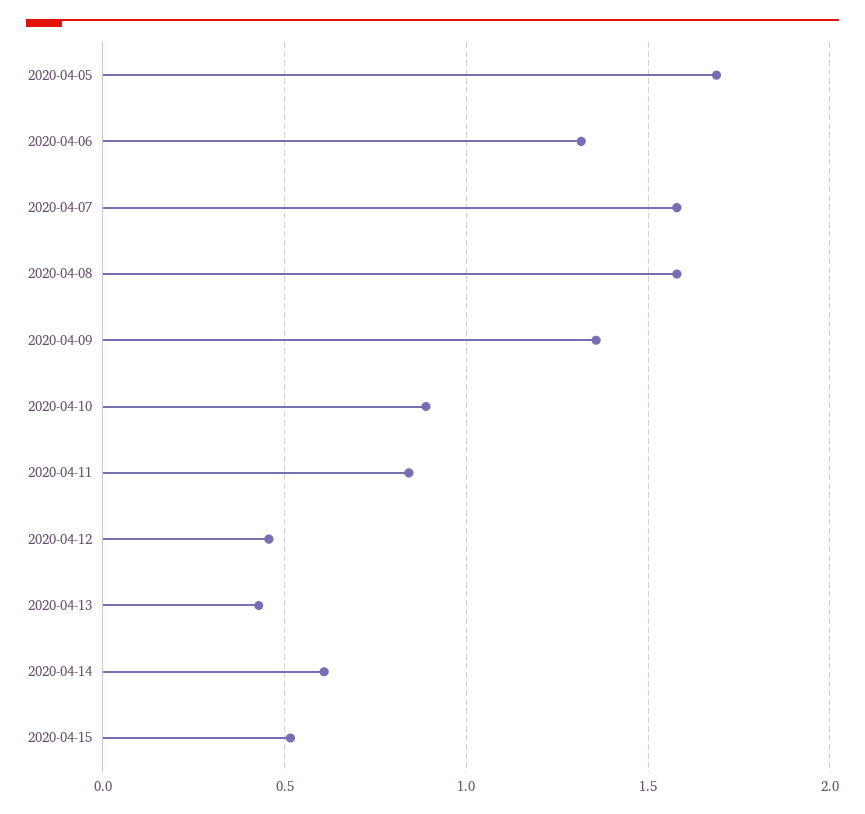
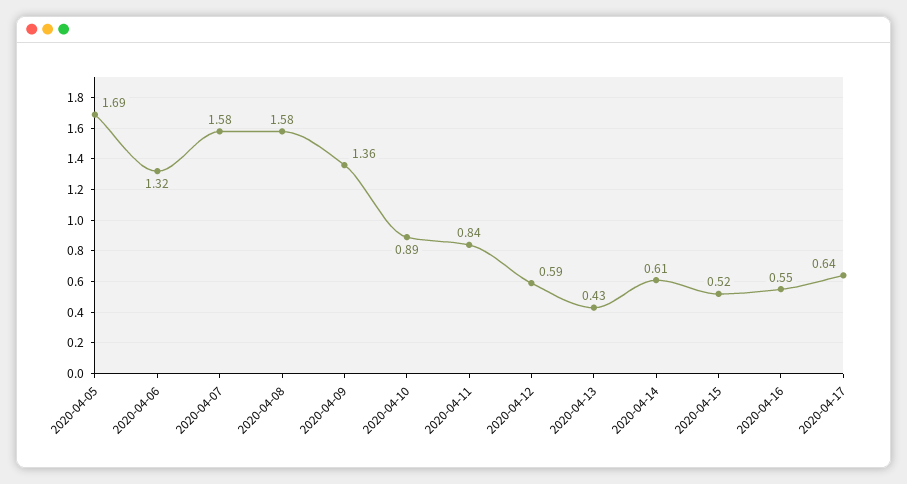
2020-04-12: 0.45 -> 0.59
2020-04-16: none -> 0.55
2020-04-17: none -> 0.64

